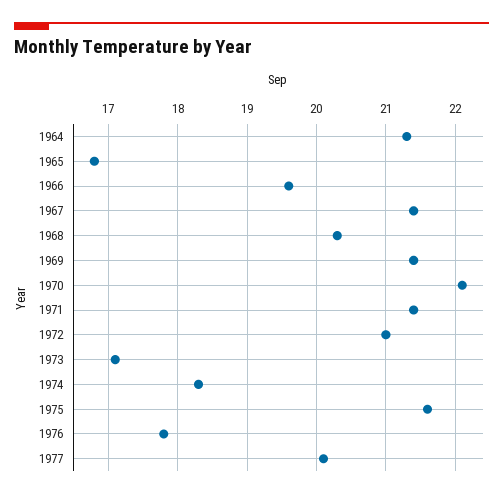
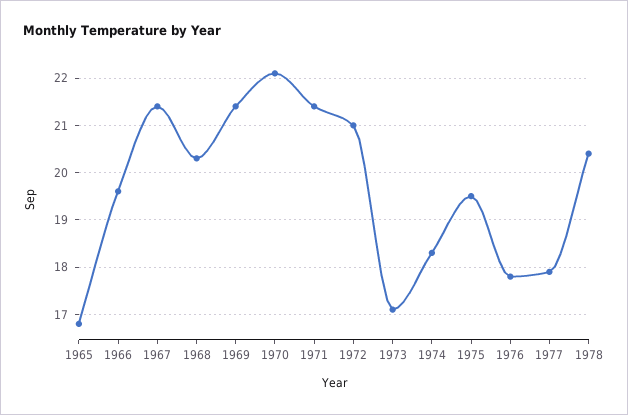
1964: 21.3 -> none
1975: 21.6 -> 19.5
1977: 20.1 -> 18
1978: none -> 20.5

